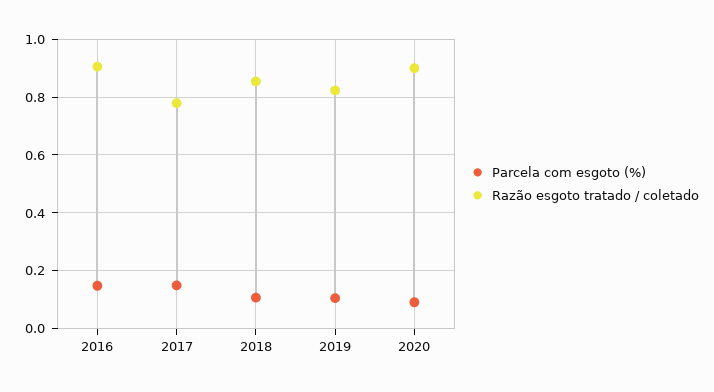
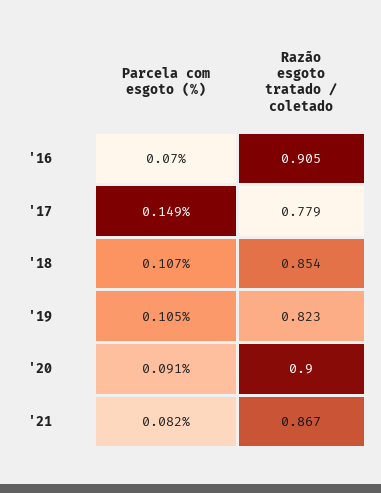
Parcela com esgoto (%), 2016: 0.15 -> 0.07
Parcela com esgoto (%), '21: none -> 0.082
Razão esgoto tratado / coletado, '21: none -> 0.867

